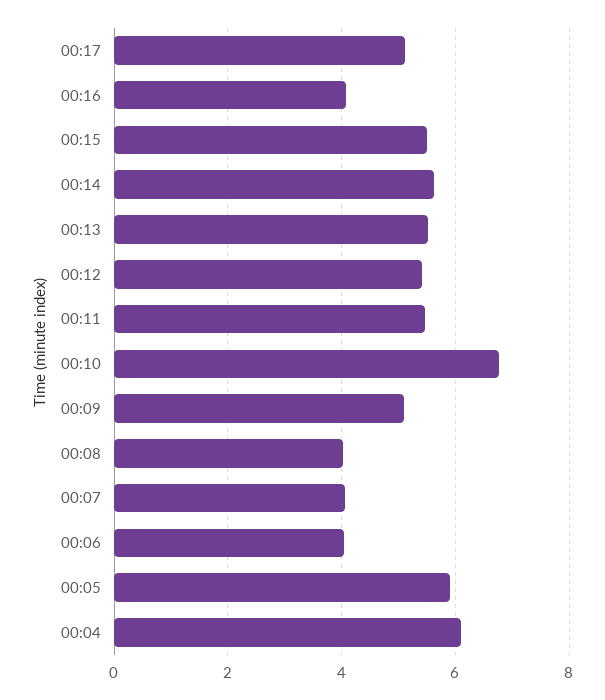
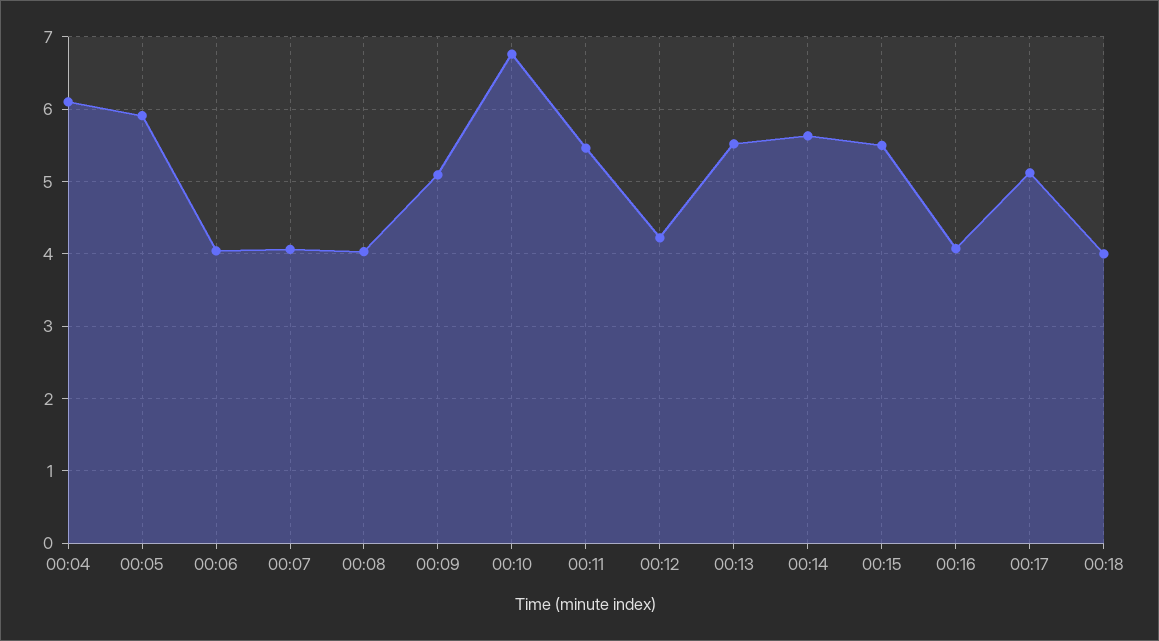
00:12: 5.4 -> 4.2
00:18: none -> 4

